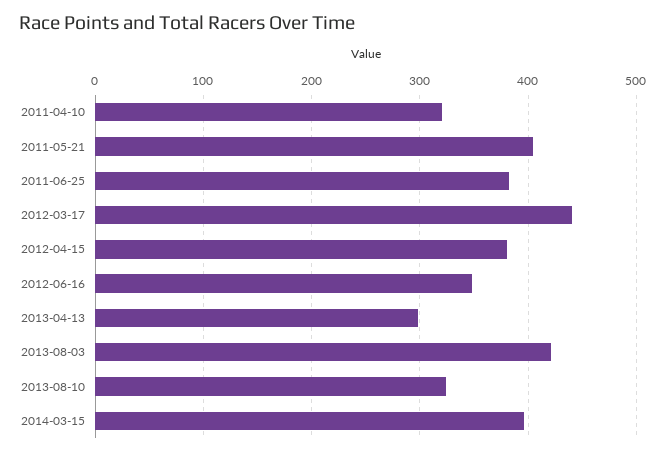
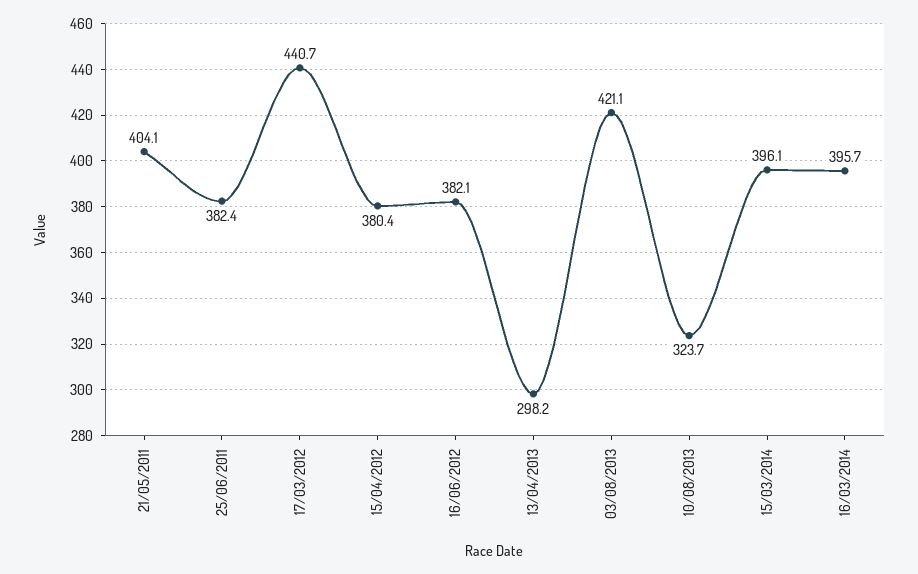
2011-04-10: 320 -> none
2012-06-16: 350 -> 382.1
16/03/2014: none -> 395.7

